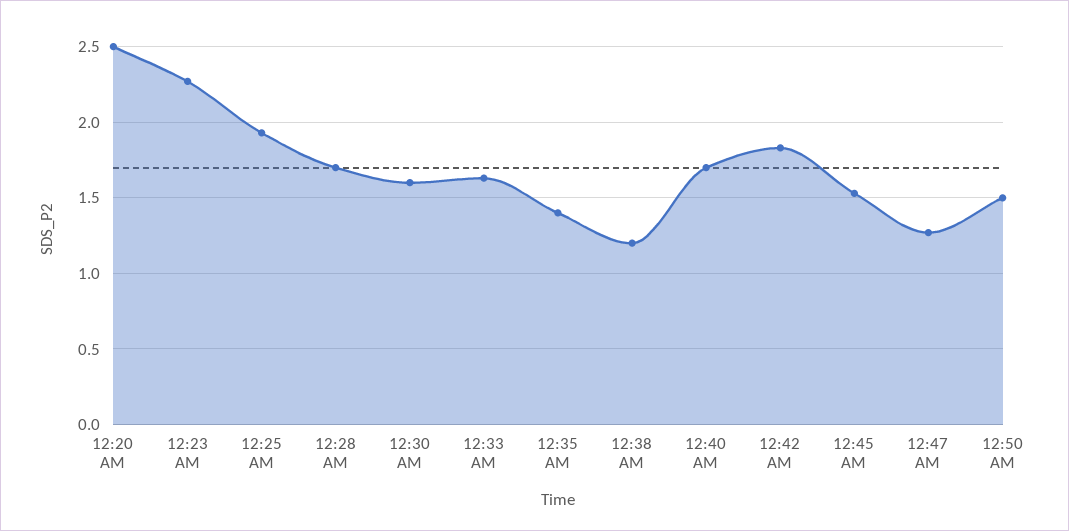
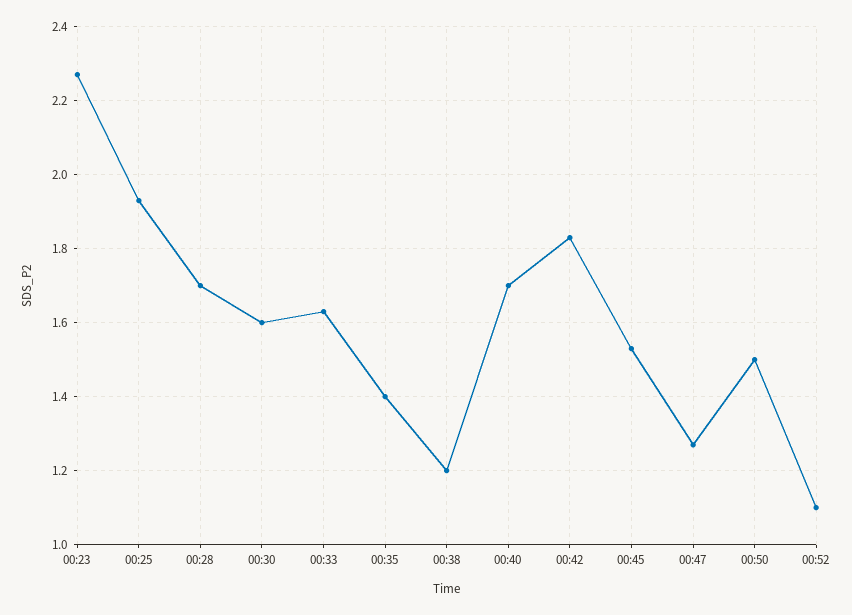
12:20 AM: 2.5 -> none
00:52: none -> 1.1

